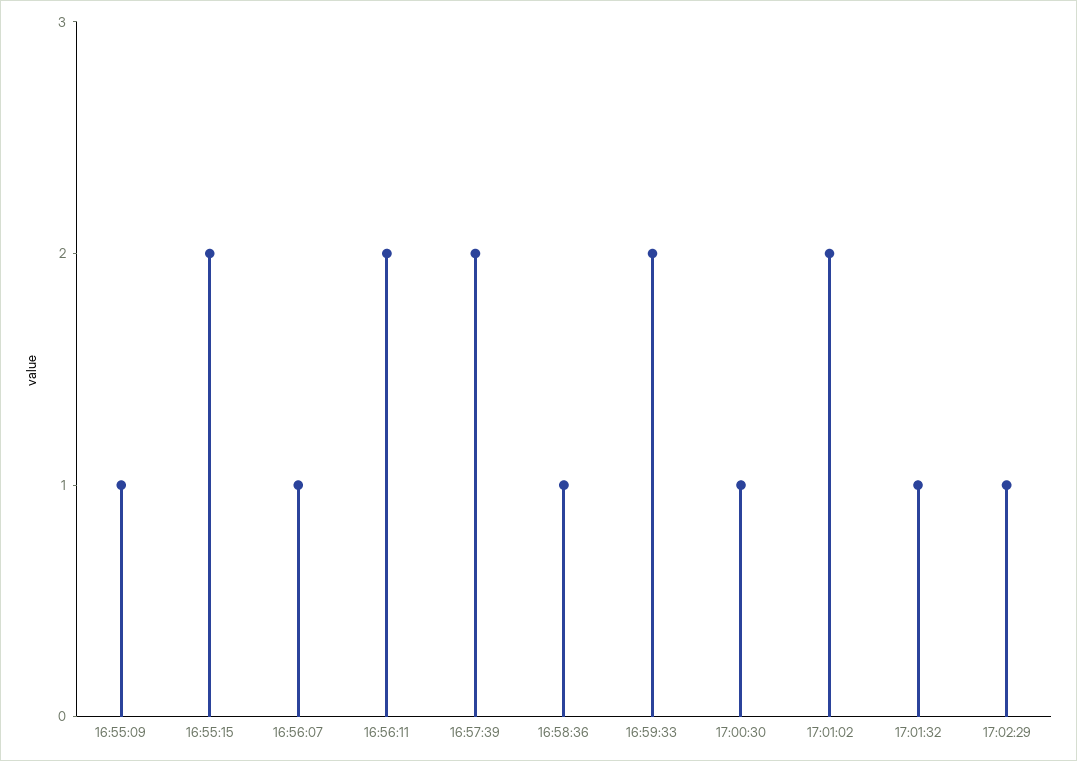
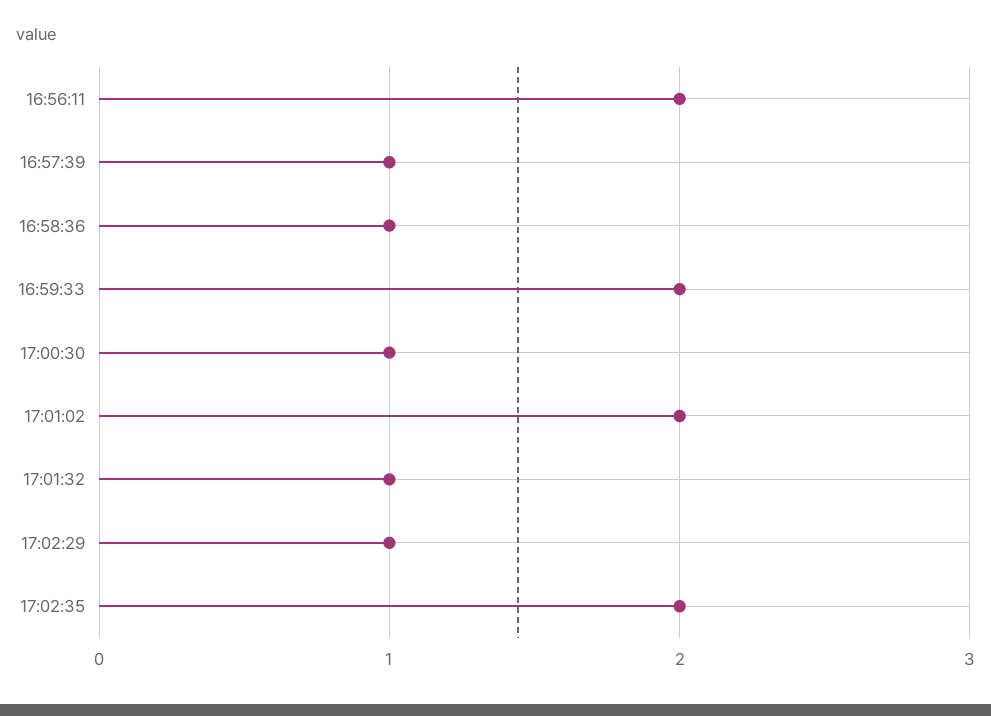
16:55:09: 1 -> none
16:55:15: 2 -> none
16:56:07: 1 -> none
16:57:39: 2 -> 1
17:02:35: none -> 2

